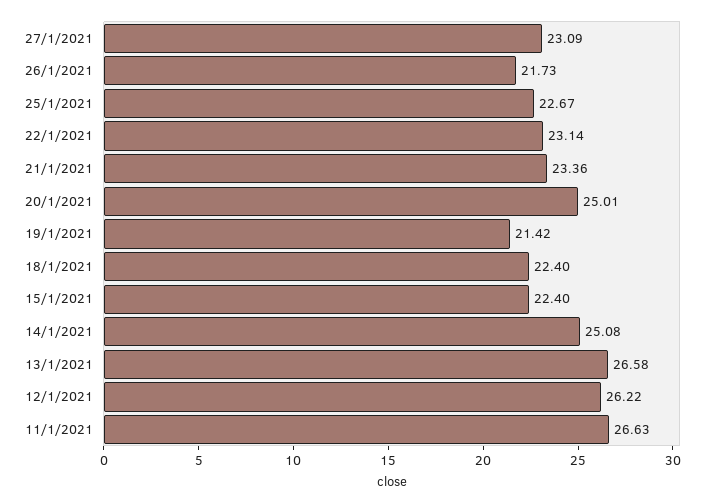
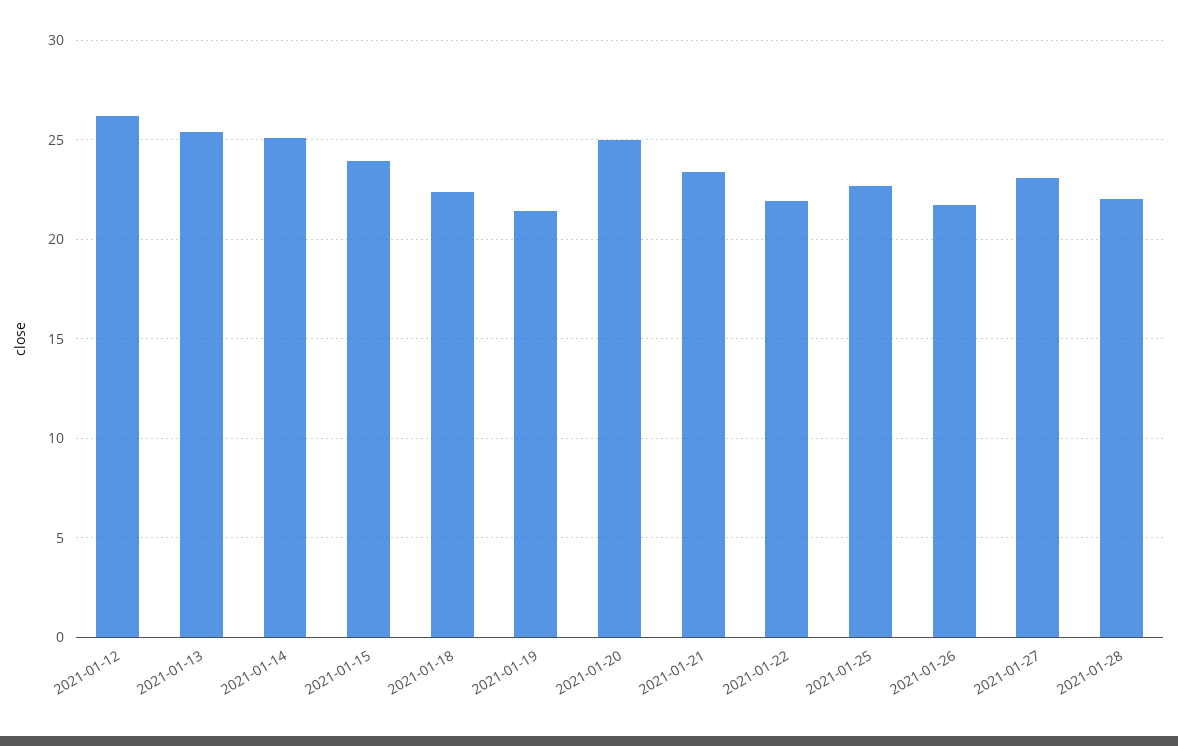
22/1/2021: 23.14 -> 22
15/1/2021: 22.4 -> 24
13/1/2021: 26.58 -> 25.5
11/1/2021: 26.63 -> none
2021-01-28: none -> 22

